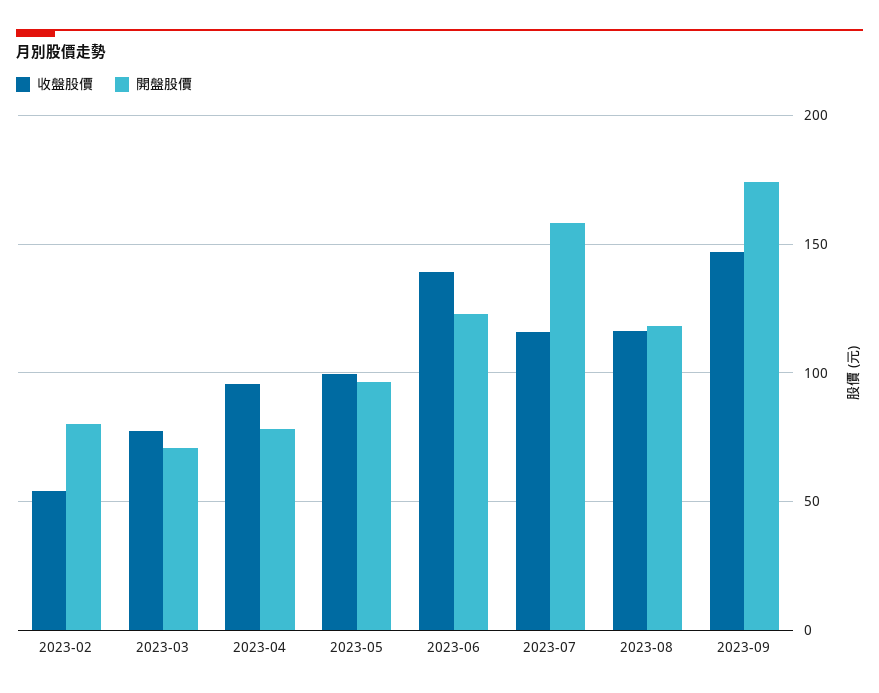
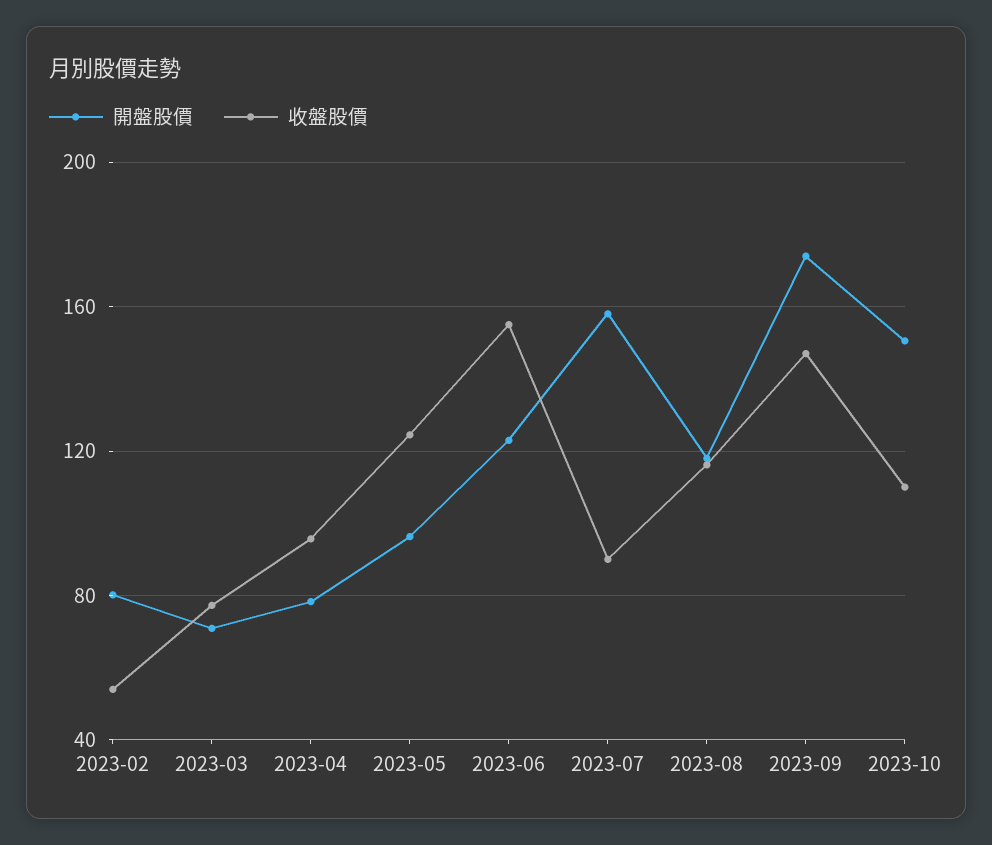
收盤股價, 2023-05: 100 -> 125
收盤股價, 2023-06: 140 -> 155
收盤股價, 2023-07: 115 -> 90
開盤股價, 2023-10: none -> 150
收盤股價, 2023-10: none -> 110

